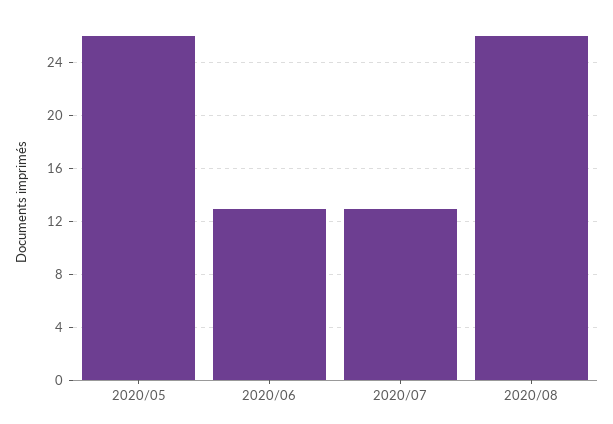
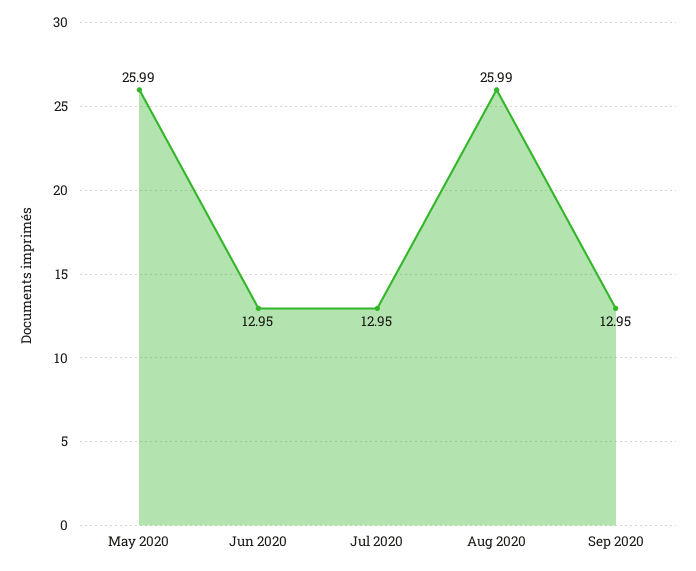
Sep 2020: none -> 12.95

